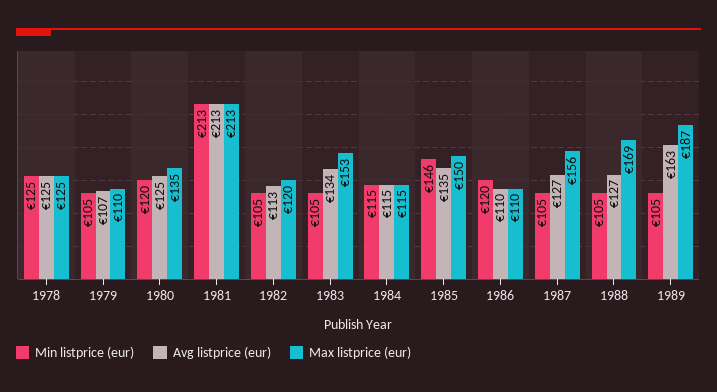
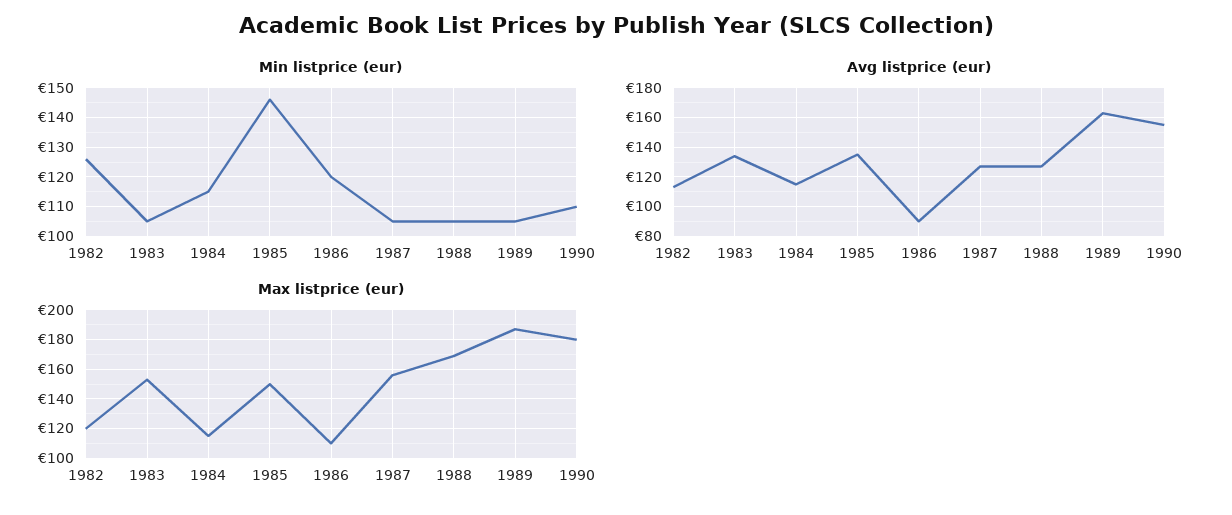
Min listprice (eur), 1978: 125 -> none
Avg listprice (eur), 1978: 125 -> none
Max listprice (eur), 1978: 125 -> none
Min listprice (eur), 1979: 105 -> none
Avg listprice (eur), 1979: 107 -> none
Max listprice (eur), 1979: 110 -> none
Min listprice (eur), 1980: 120 -> none
Avg listprice (eur), 1980: 125 -> none
Max listprice (eur), 1980: 135 -> none
Min listprice (eur), 1981: 213 -> none
Avg listprice (eur), 1981: 213 -> none
Max listprice (eur), 1981: 213 -> none
Min listprice (eur), 1982: 105 -> 125
Avg listprice (eur), 1986: 110 -> 90
Min listprice (eur), 1990: none -> 110
Avg listprice (eur), 1990: none -> 155
Max listprice (eur), 1990: none -> 180

